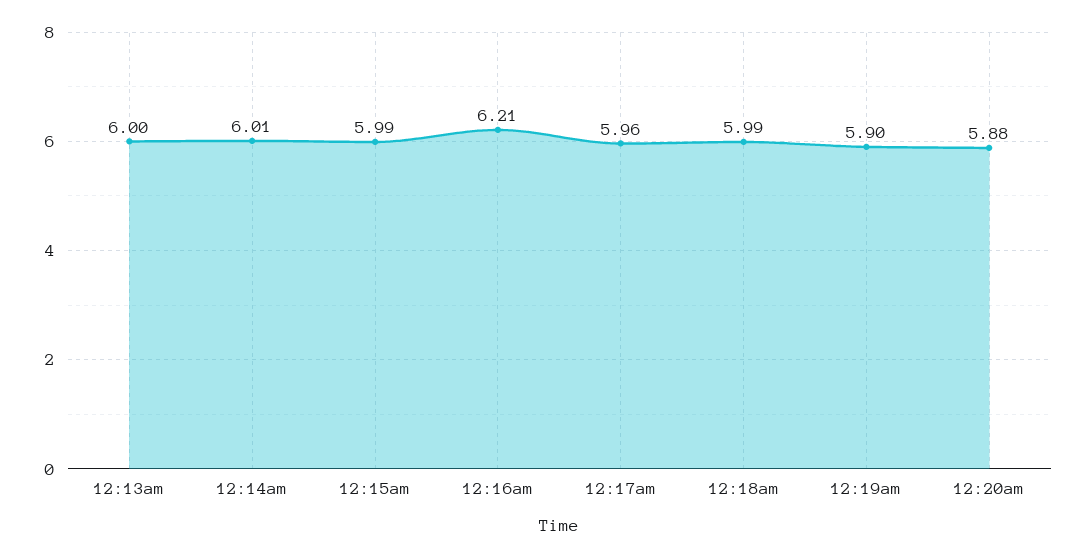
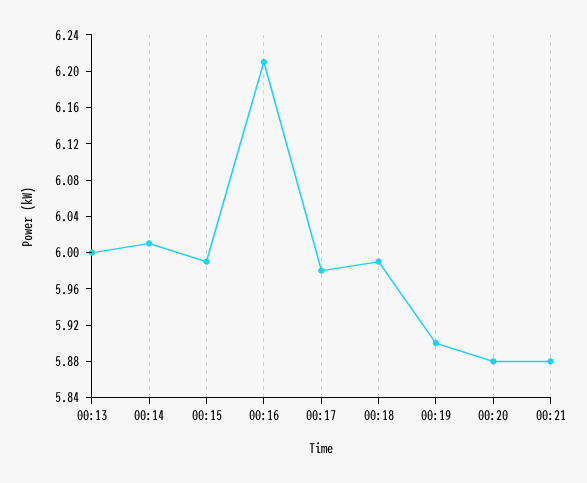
12:17am: 5.96 -> 5.98
00:21: none -> 5.88

